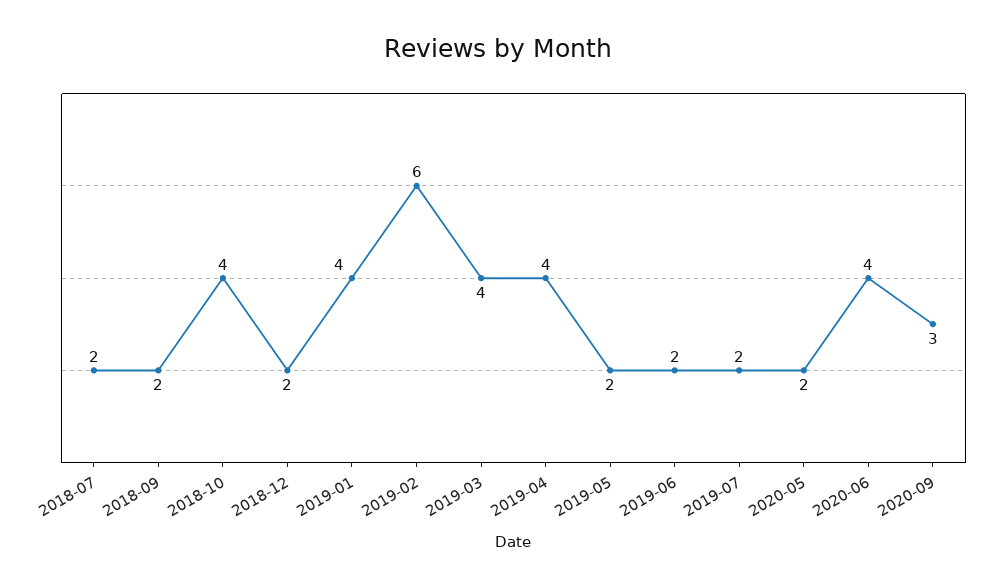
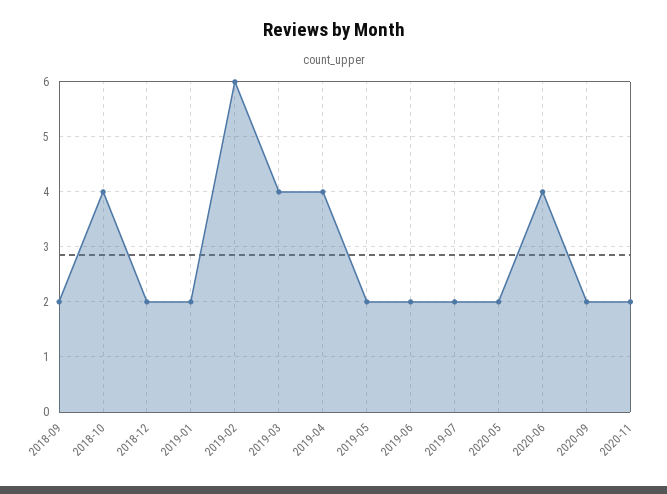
2018-07: 2 -> none
2019-01: 4 -> 2
2020-09: 3 -> 2
2020-11: none -> 2

